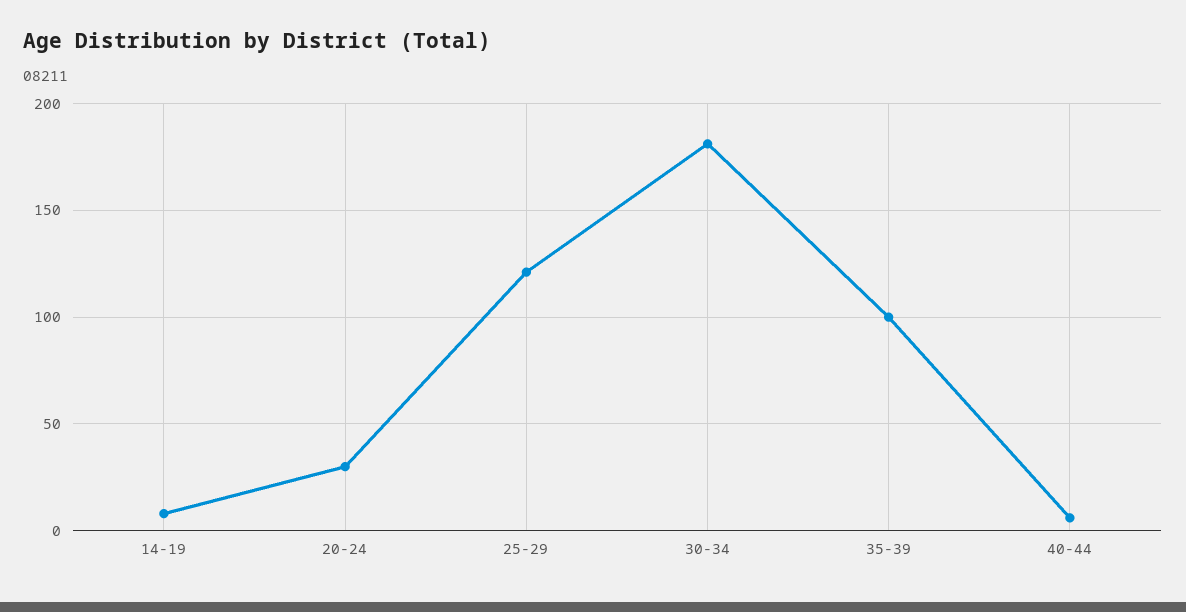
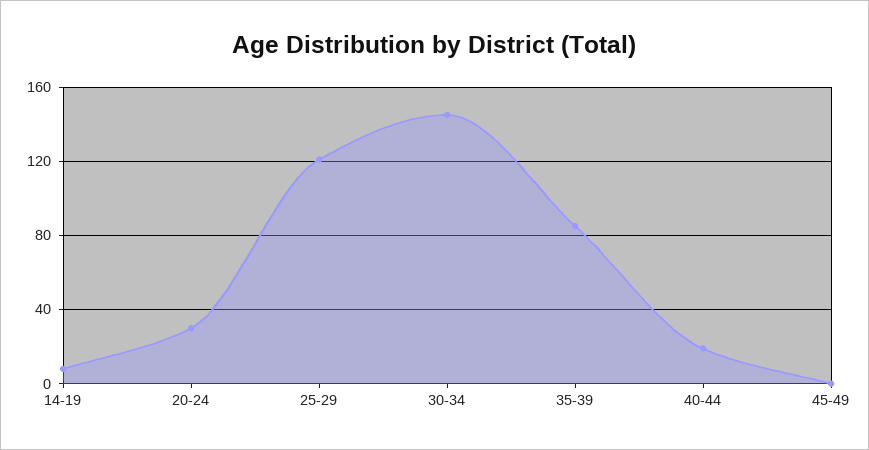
30-34: 180 -> 145
35-39: 100 -> 85
40-44: 5 -> 20
45-49: none -> 0

